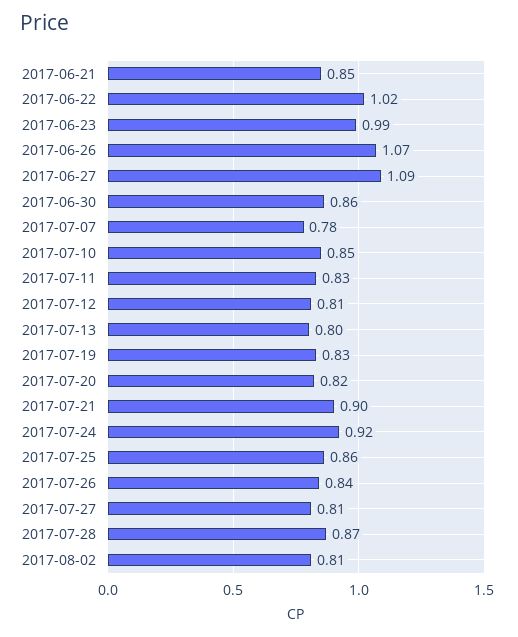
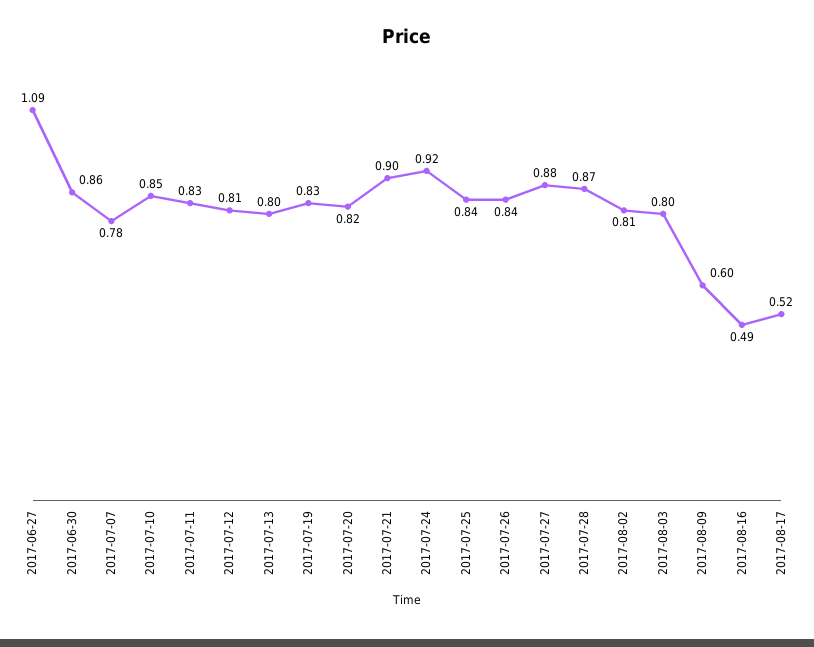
2017-06-21: 0.85 -> none
2017-06-22: 1.02 -> none
2017-06-23: 0.99 -> none
2017-06-26: 1.07 -> none
2017-07-25: 0.86 -> 0.84
2017-07-27: 0.81 -> 0.88
2017-08-03: none -> 0.8
2017-08-09: none -> 0.6
2017-08-16: none -> 0.49
2017-08-17: none -> 0.52

